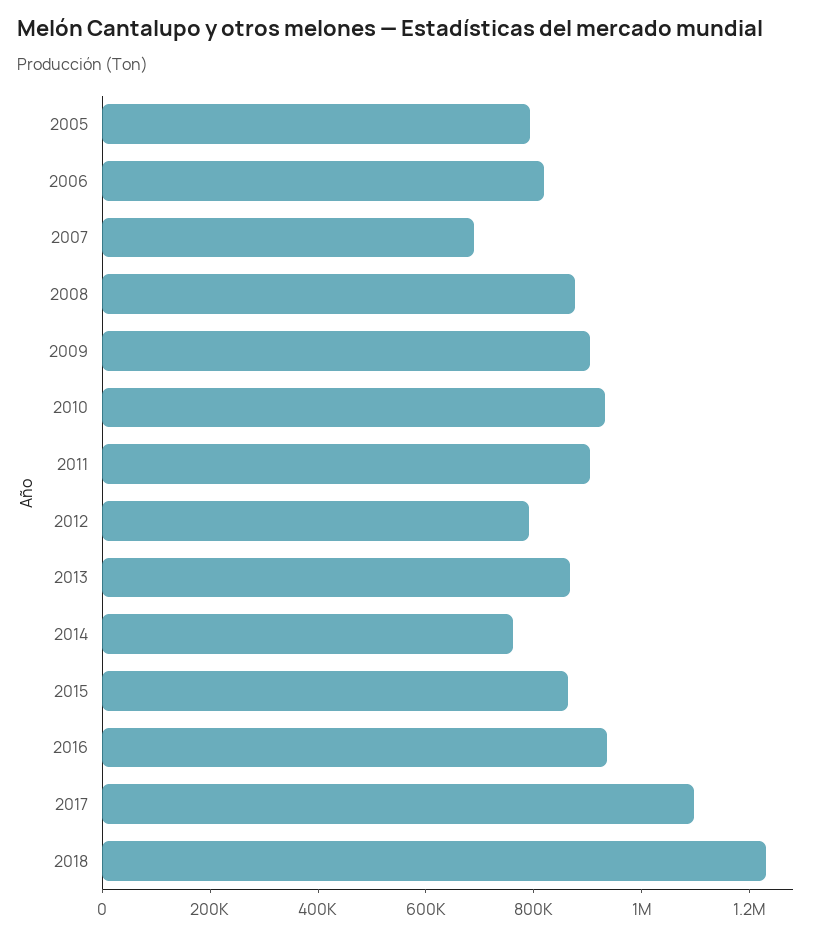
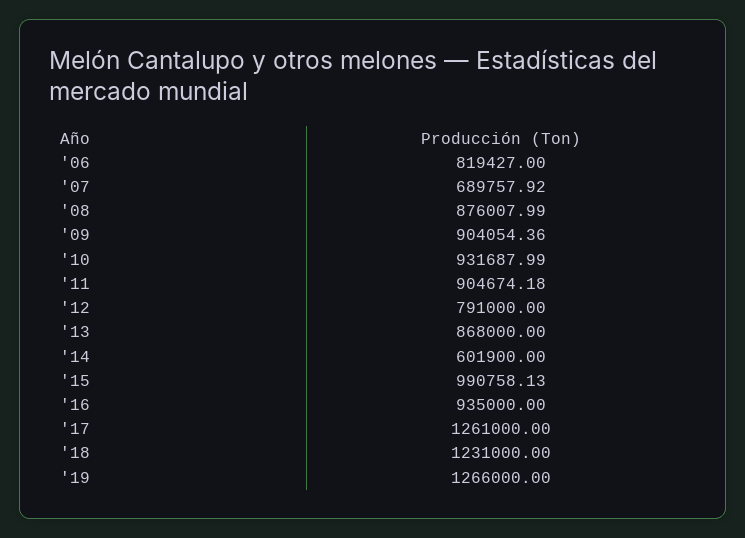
2005: 800000 -> none
2014: 750000 -> 601900
2015: 850000 -> 990758.13
2017: 1100000 -> 1261000
'19: none -> 1266000

